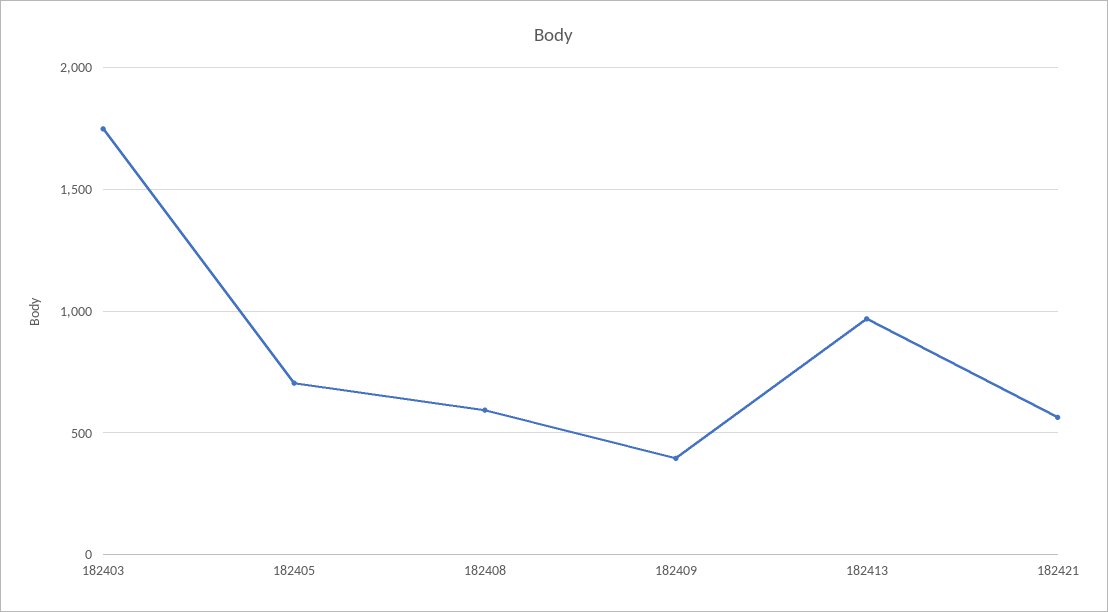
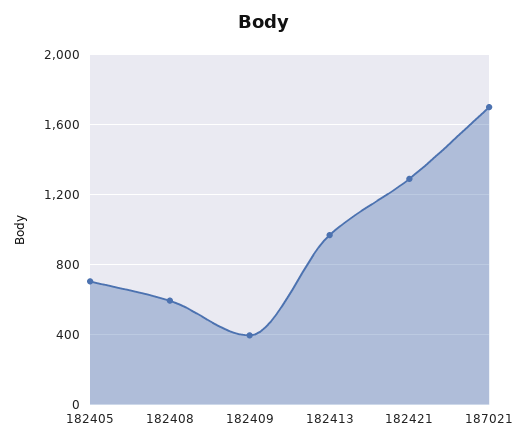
182403: 1750 -> none
182421: 550 -> 1300
187021: none -> 1700

